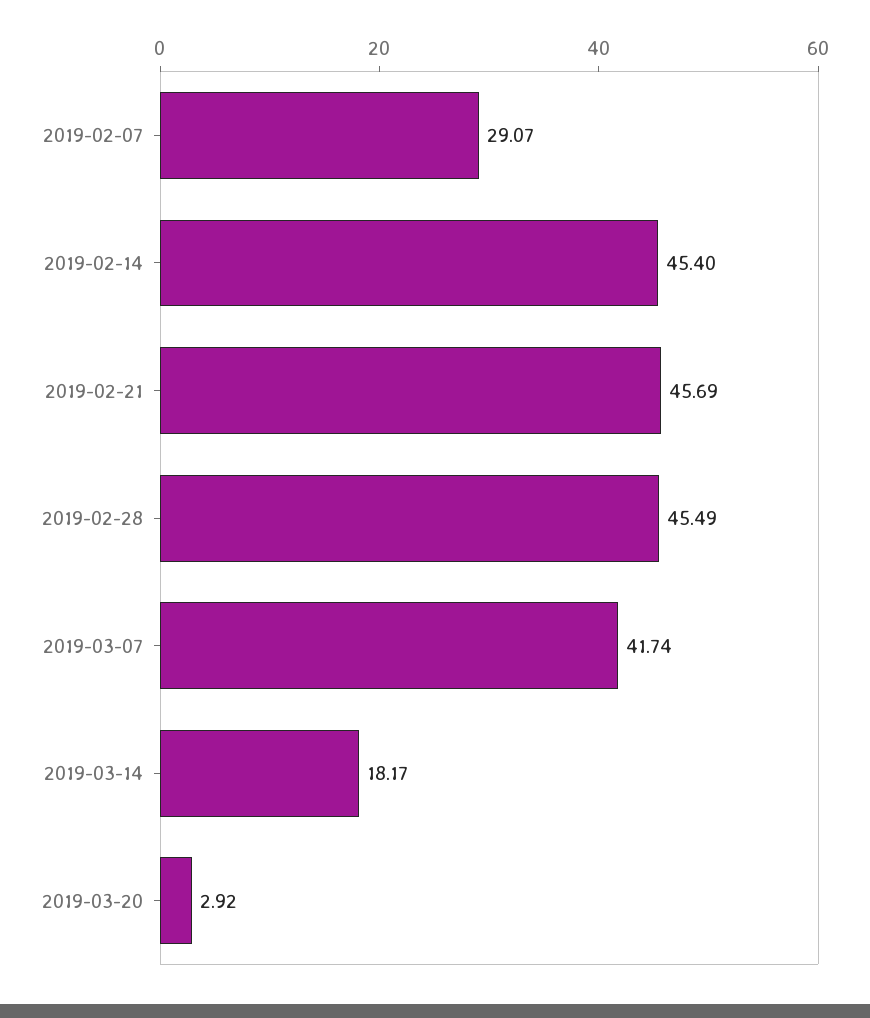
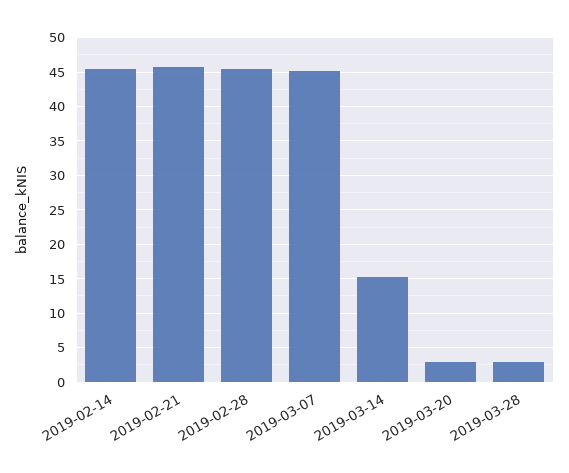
2019-02-07: 29.07 -> none
2019-03-07: 41.74 -> 45
2019-03-14: 18.17 -> 15
2019-03-28: none -> 3

